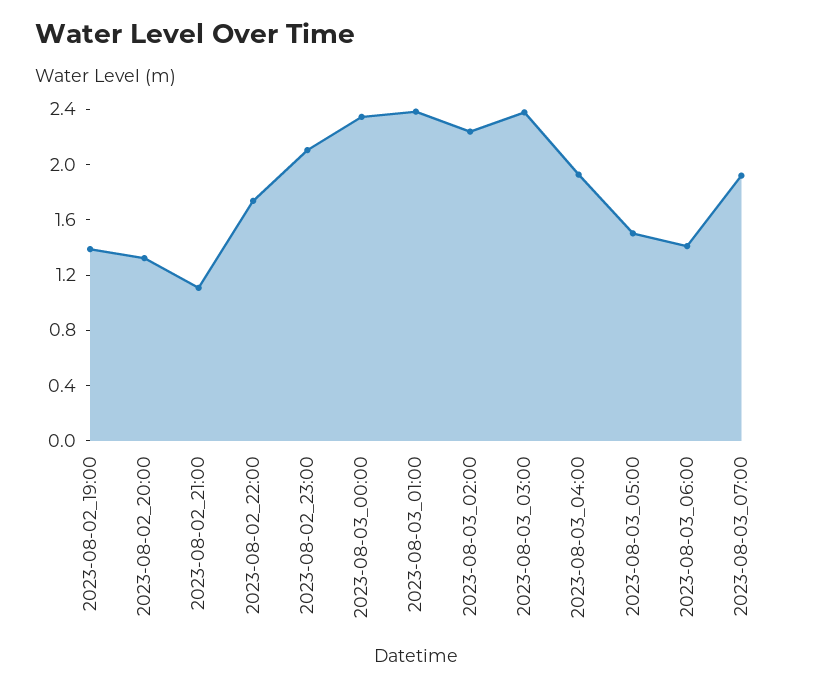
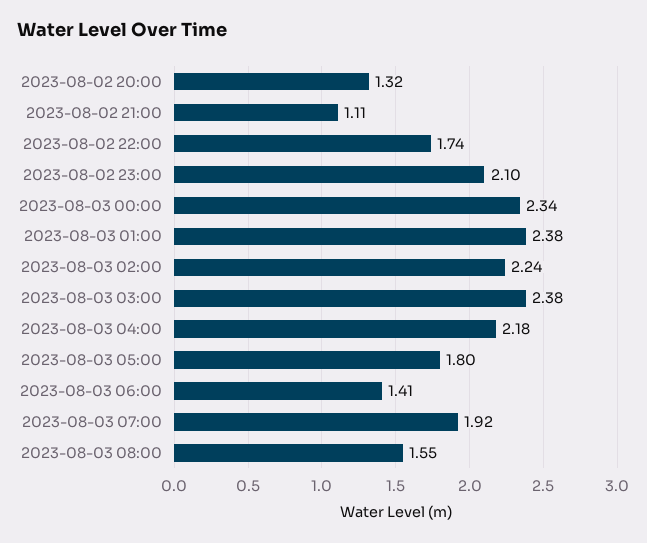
2023-08-02_19:00: 1.4 -> none
2023-08-03_04:00: 1.9 -> 2.18
2023-08-03_05:00: 1.5 -> 1.8
2023-08-03 08:00: none -> 1.55

